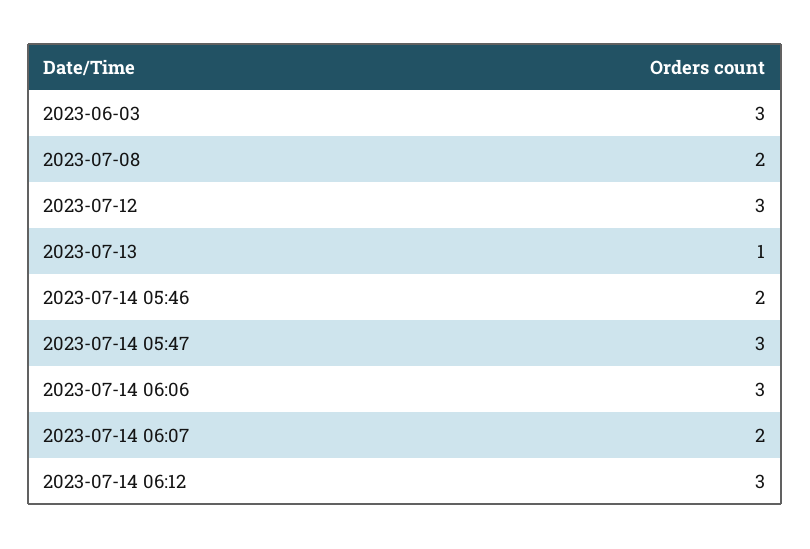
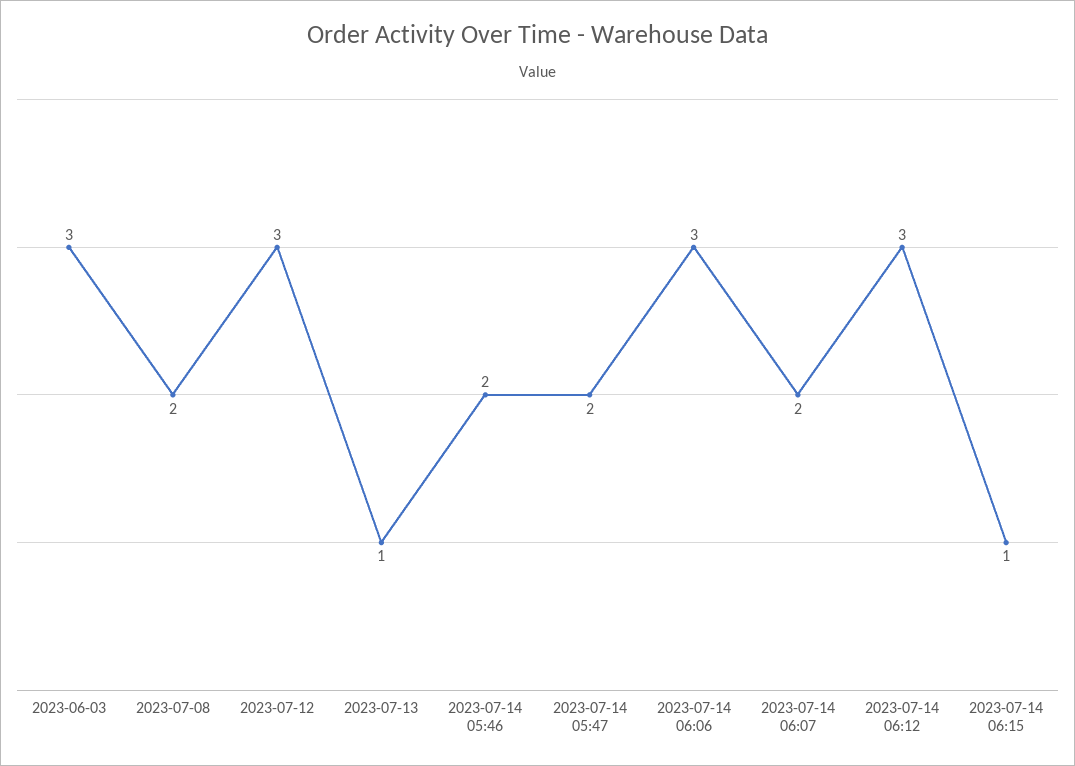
2023-07-14 05:47: 3 -> 2
2023-07-14 06:15: none -> 1

